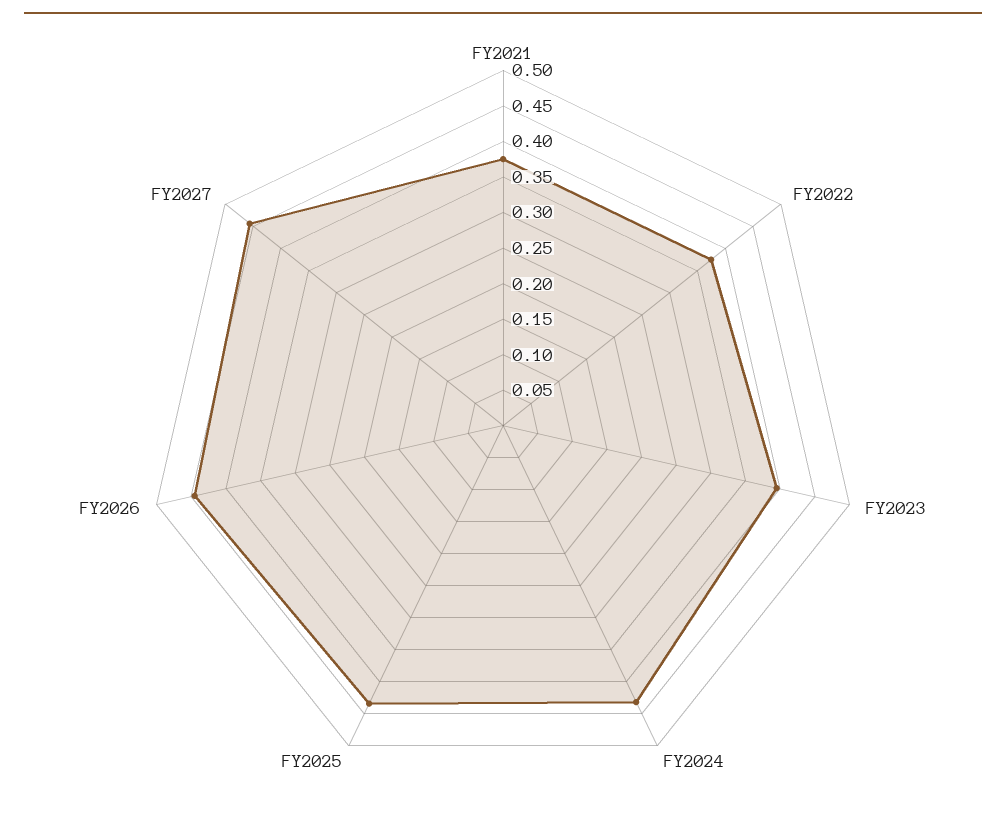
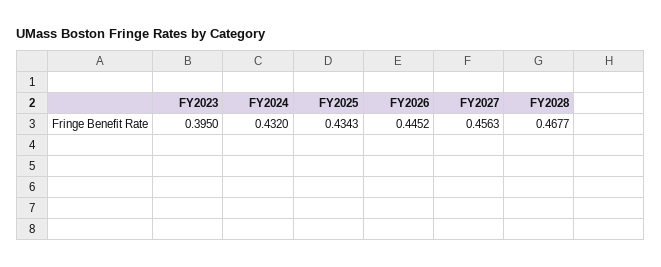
FY2021: 0.375 -> none
FY2022: 0.375 -> none
FY2028: none -> 0.4677

